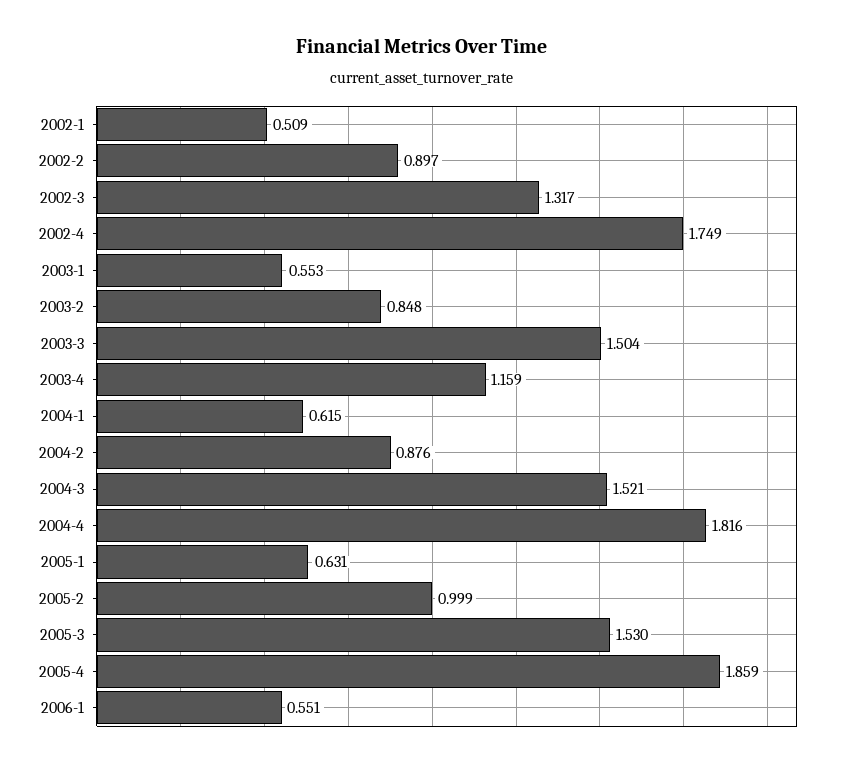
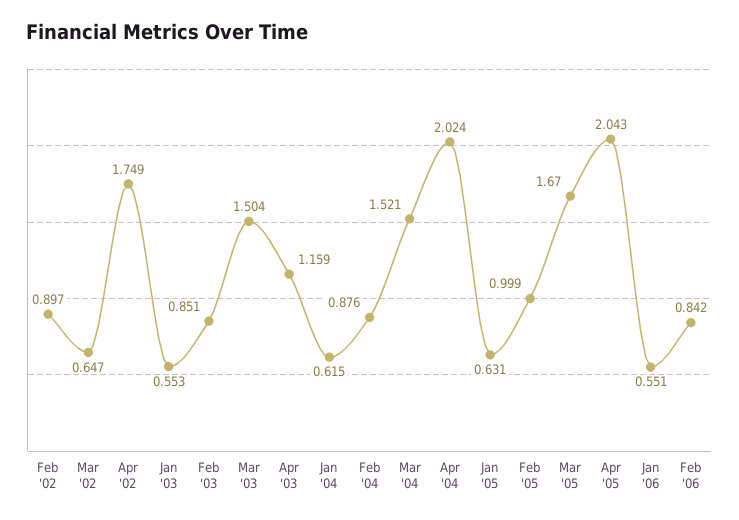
2002-1: 0.509 -> none
2002-3: 1.317 -> 0.647
2003-2: 0.848 -> 0.851
2004-4: 1.816 -> 2.024
2005-3: 1.53 -> 1.67
2005-4: 1.859 -> 2.043
Feb '06: none -> 0.842

